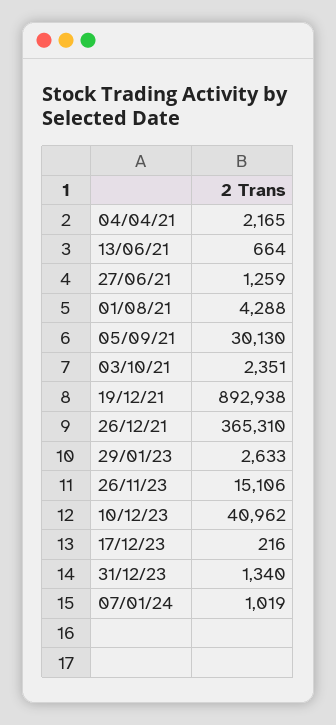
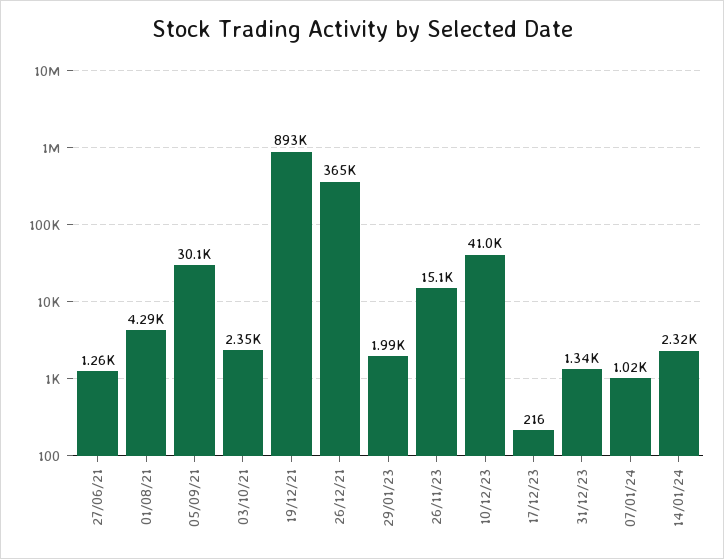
04/04/21: 2165 -> none
13/06/21: 664 -> none
29/01/23: 2633 -> 1990
14/01/24: none -> 2320

